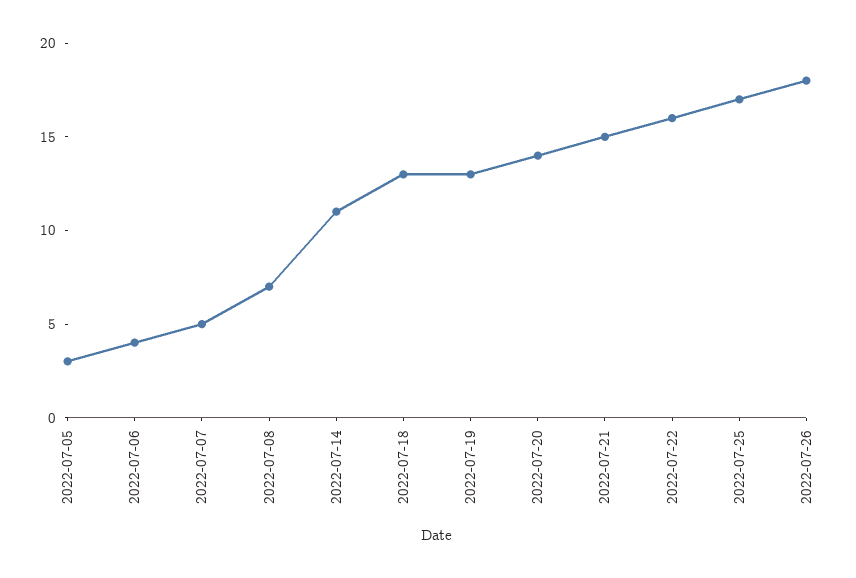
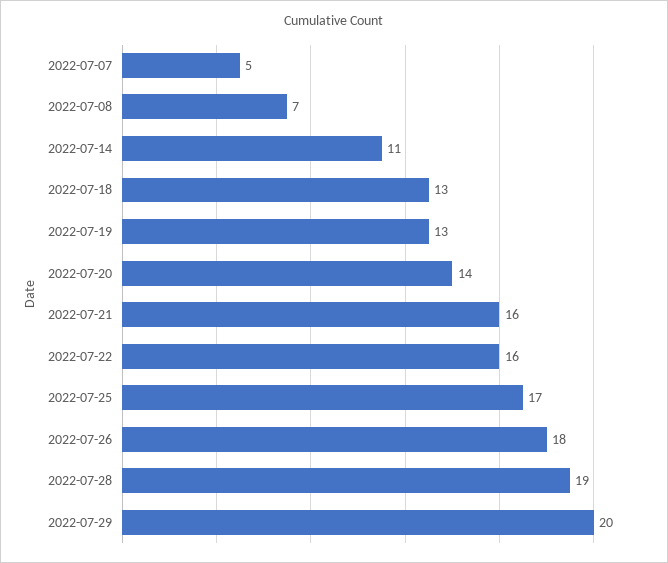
2022-07-05: 3 -> none
2022-07-06: 4 -> none
2022-07-21: 15 -> 16
2022-07-28: none -> 19
2022-07-29: none -> 20

